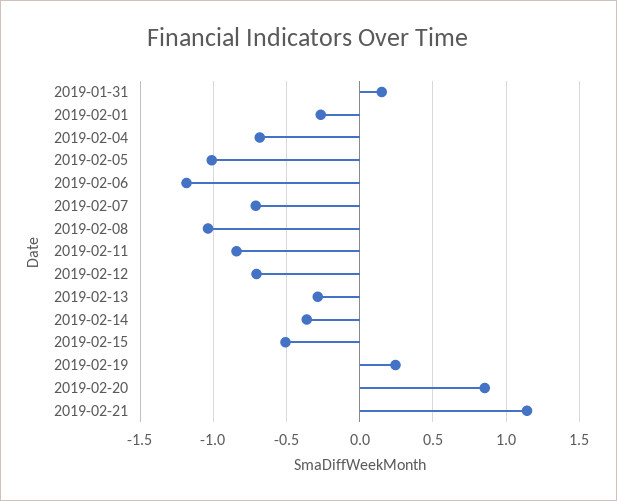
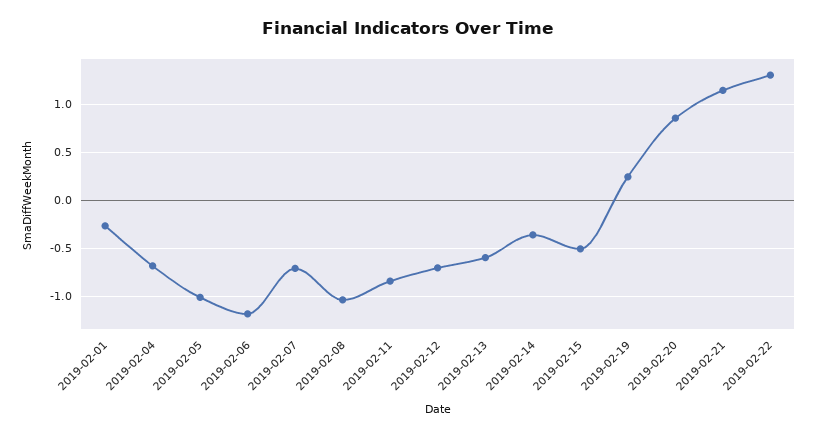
2019-01-31: 0.15 -> none
2019-02-13: -0.3 -> -0.6
2019-02-22: none -> 1.3

